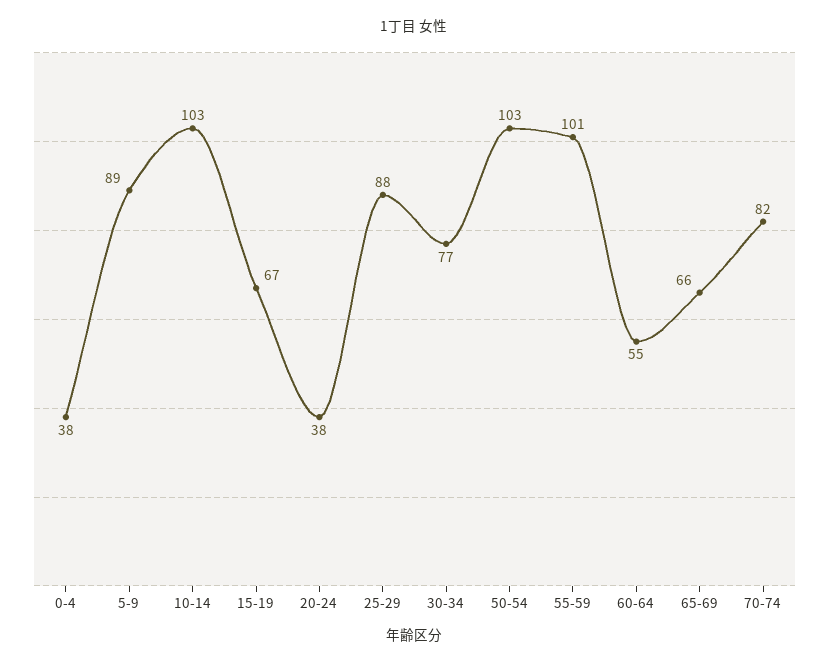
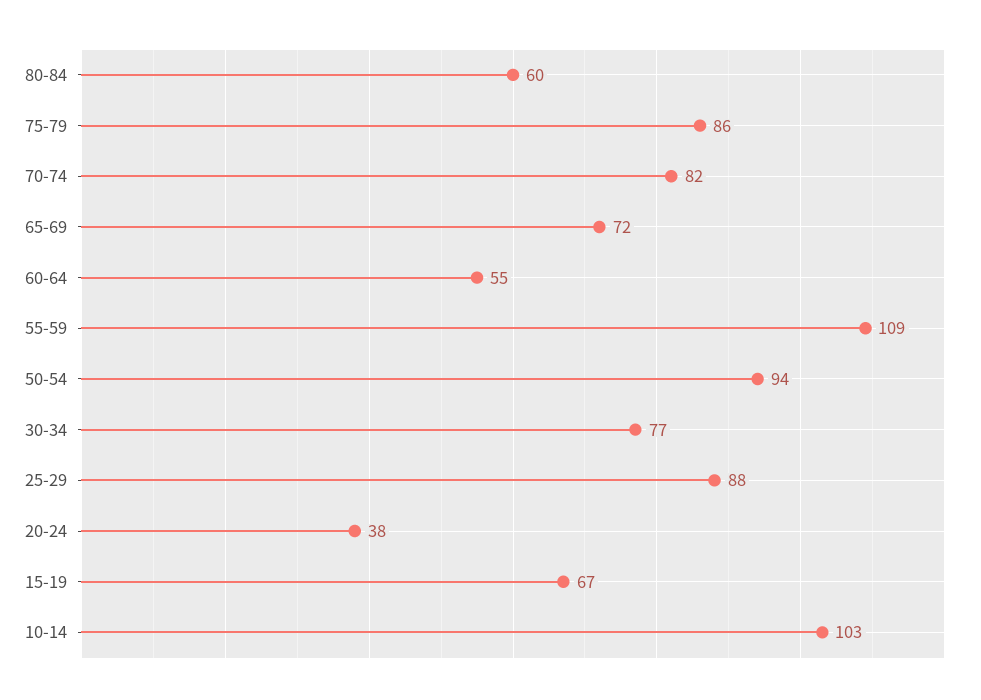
0-4: 38 -> none
5-9: 89 -> none
50-54: 103 -> 94
55-59: 101 -> 109
65-69: 66 -> 72
80-84: none -> 60
75-79: none -> 86

